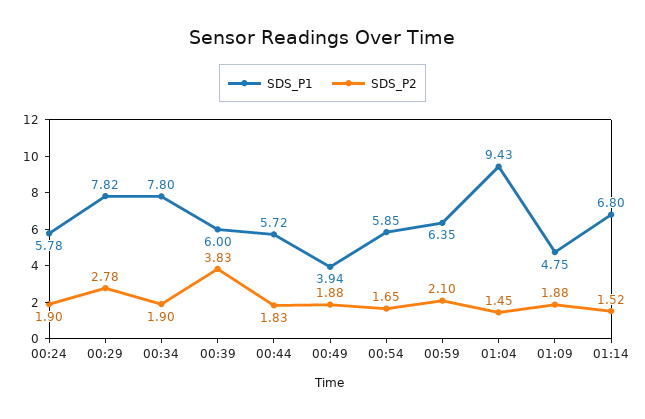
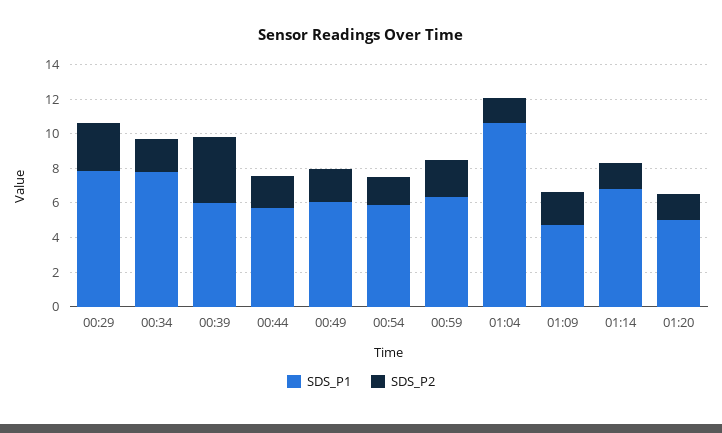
SDS_P1, 00:24: 5.78 -> none
SDS_P2, 00:24: 1.9 -> none
SDS_P1, 00:49: 3.94 -> 6
SDS_P1, 01:04: 9.43 -> 10.5
SDS_P1, 01:20: none -> 5
SDS_P2, 01:20: none -> 1.5

